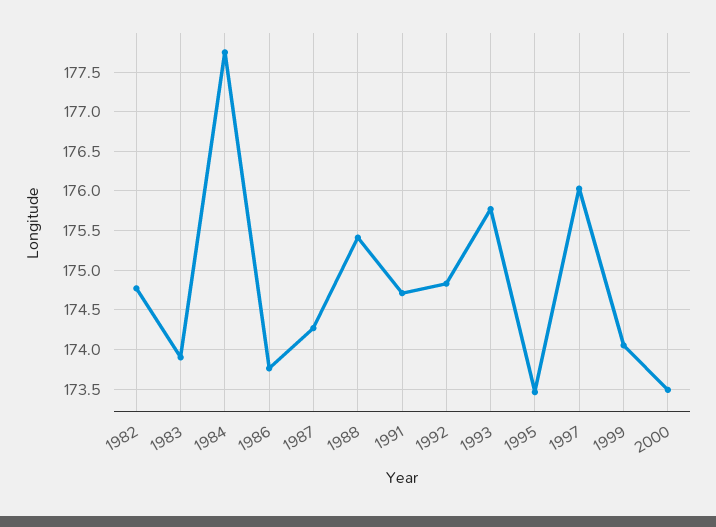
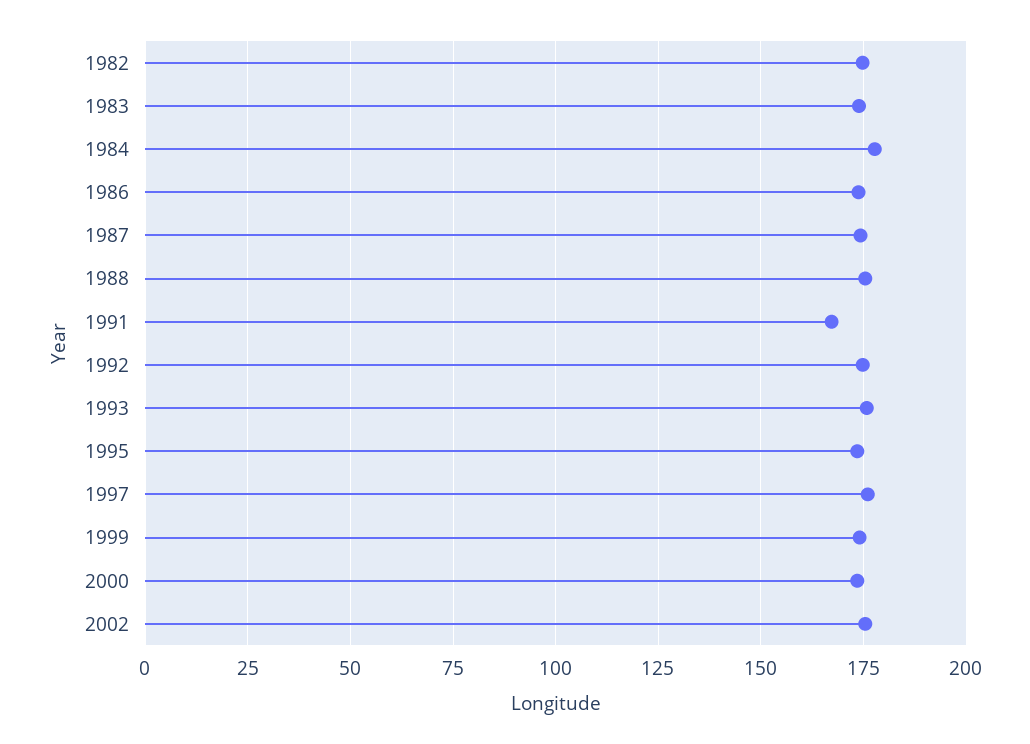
1991: 174.7 -> 167.5
2002: none -> 175

